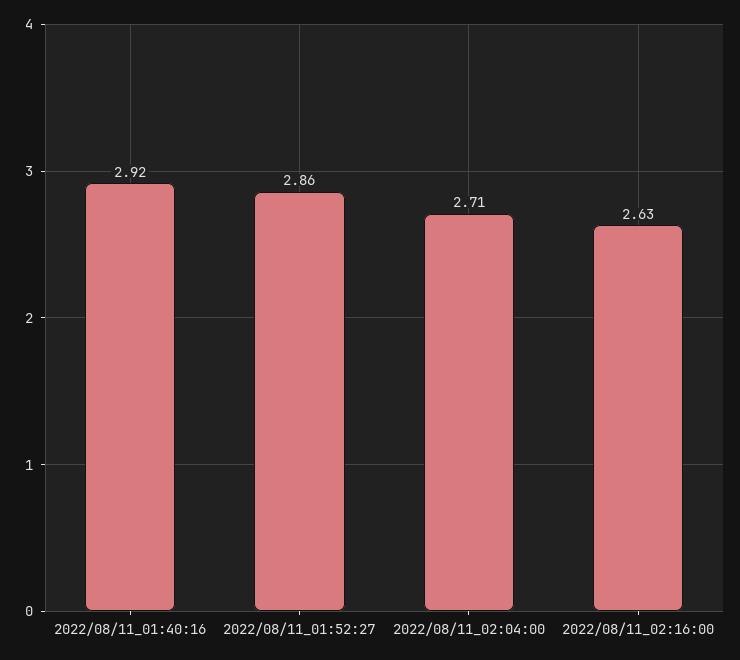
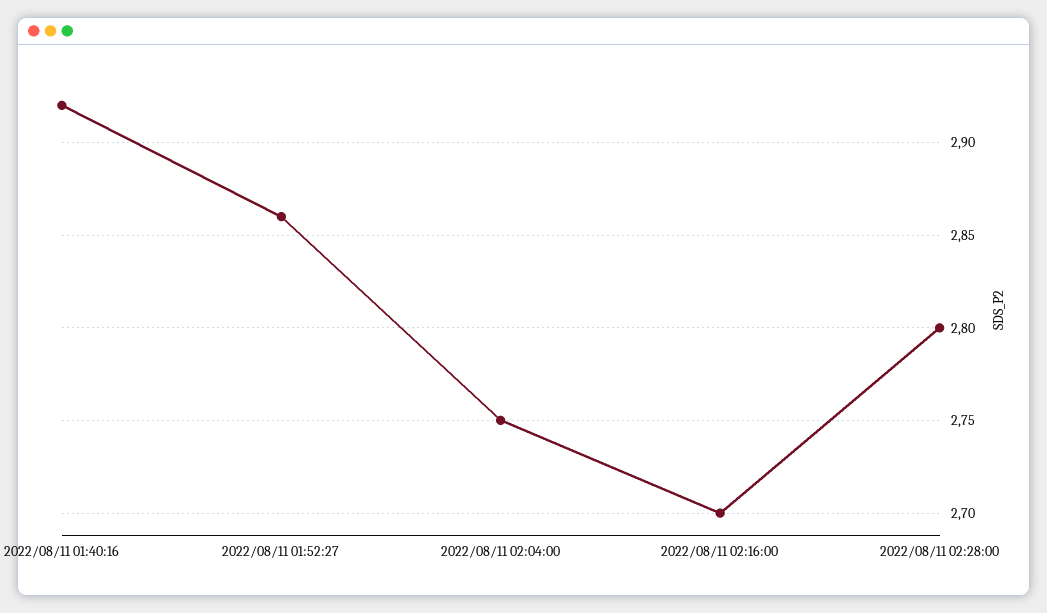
2022/08/11_02:04:00: 2.71 -> 2.75
2022/08/11_02:16:00: 2.63 -> 2.7
2022/08/11 02:28:00: none -> 2.8

